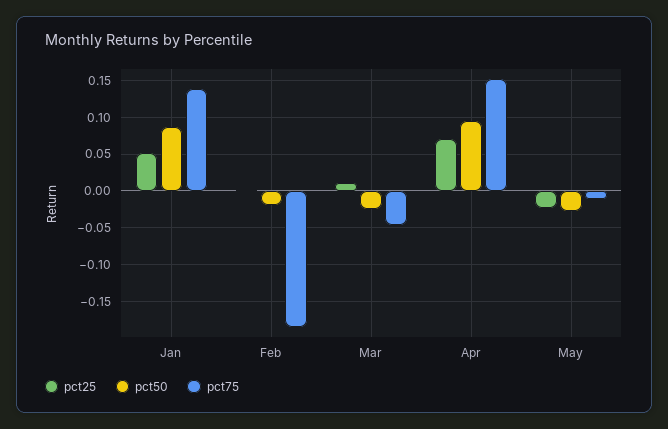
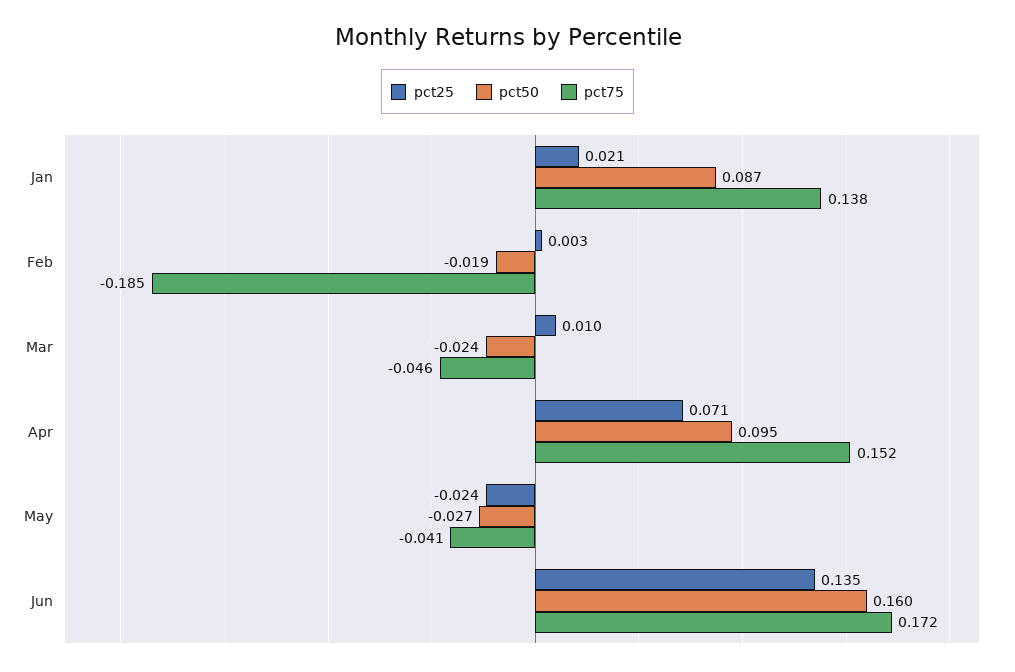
pct25, Jan: 0.05 -> 0.021
pct75, May: -0.01 -> -0.041
pct25, Jun: none -> 0.135
pct50, Jun: none -> 0.16
pct75, Jun: none -> 0.172

